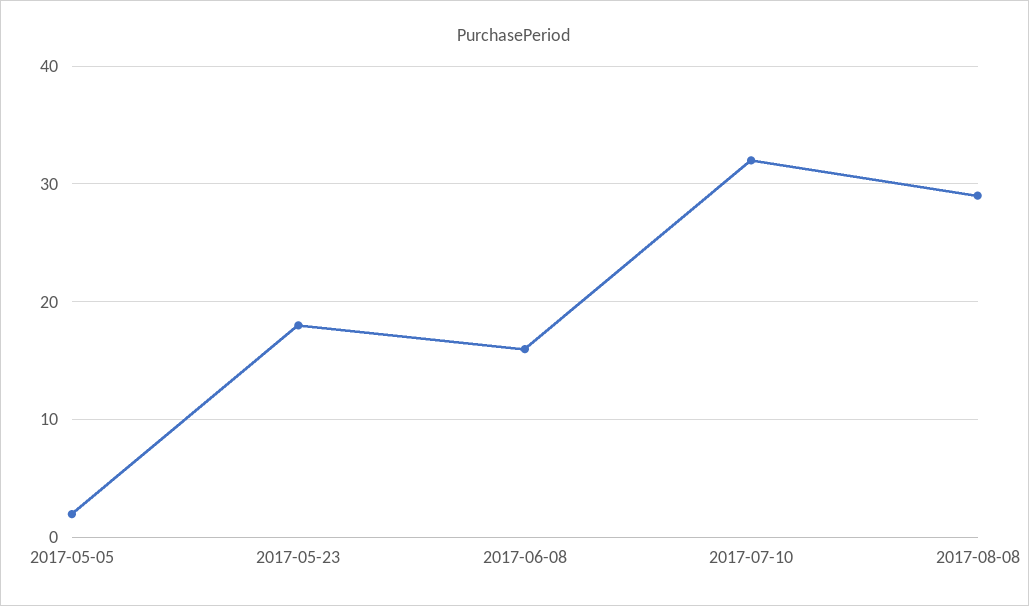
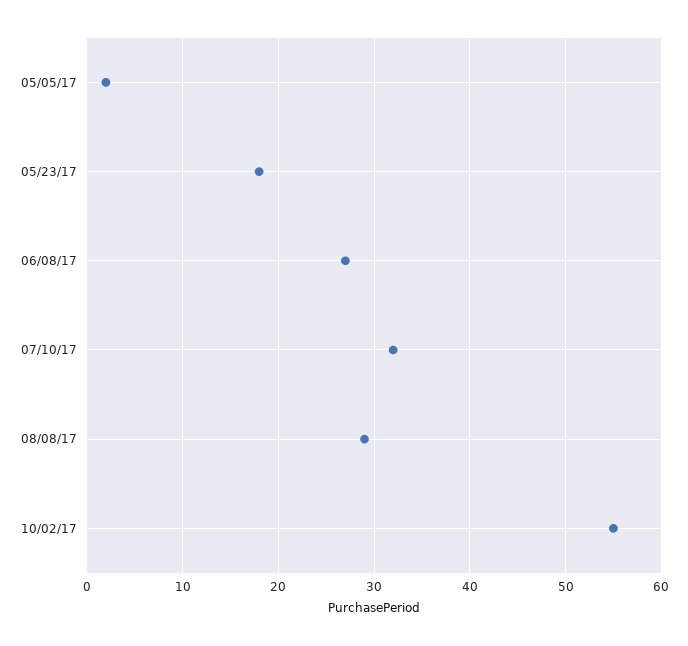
2017-06-08: 16 -> 27
10/02/17: none -> 55

